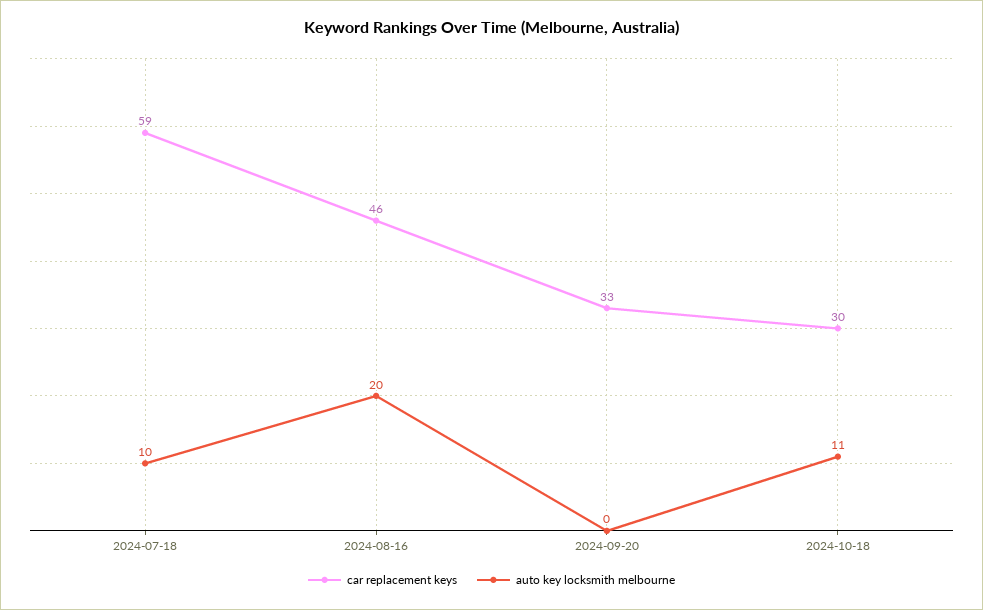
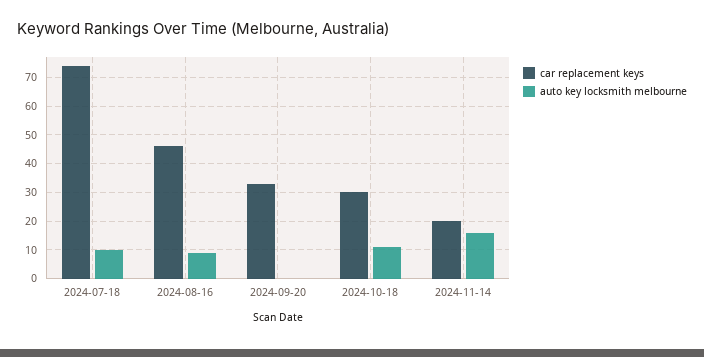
car replacement keys, 2024-07-18: 59 -> 75
auto key locksmith melbourne, 2024-08-16: 20 -> 10
car replacement keys, 2024-11-14: none -> 20
auto key locksmith melbourne, 2024-11-14: none -> 15

